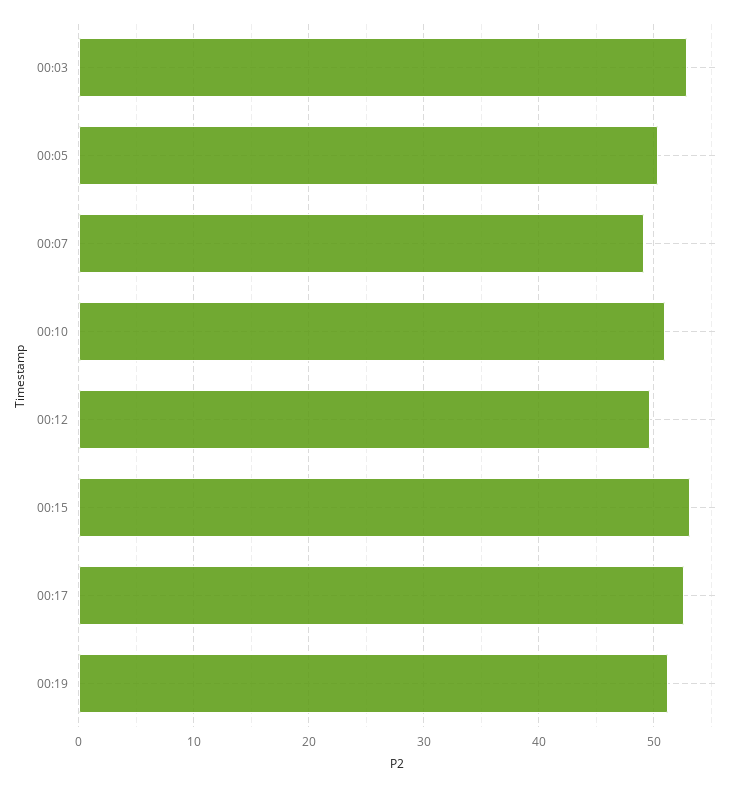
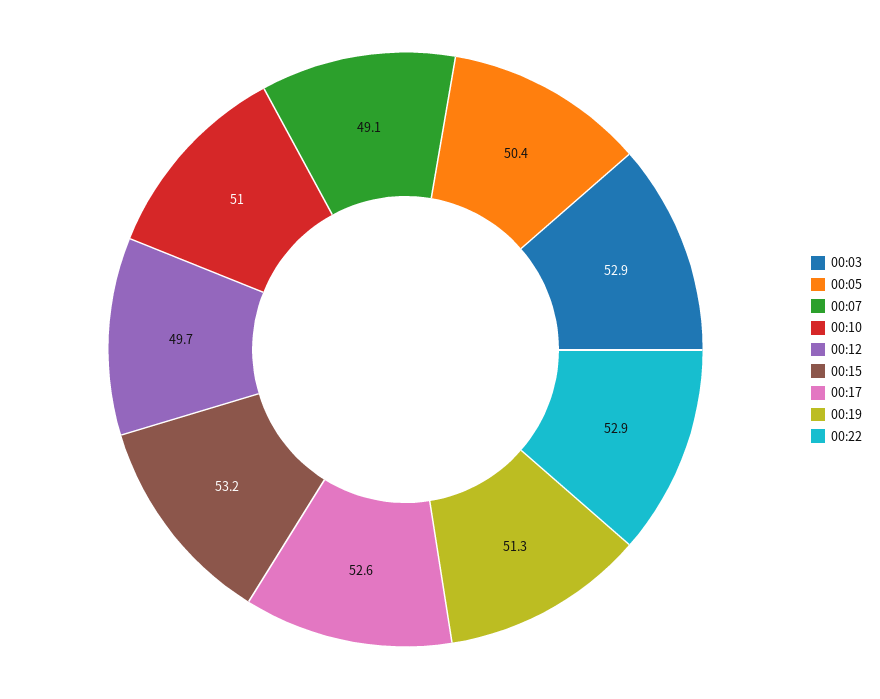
00:22: none -> 52.9

